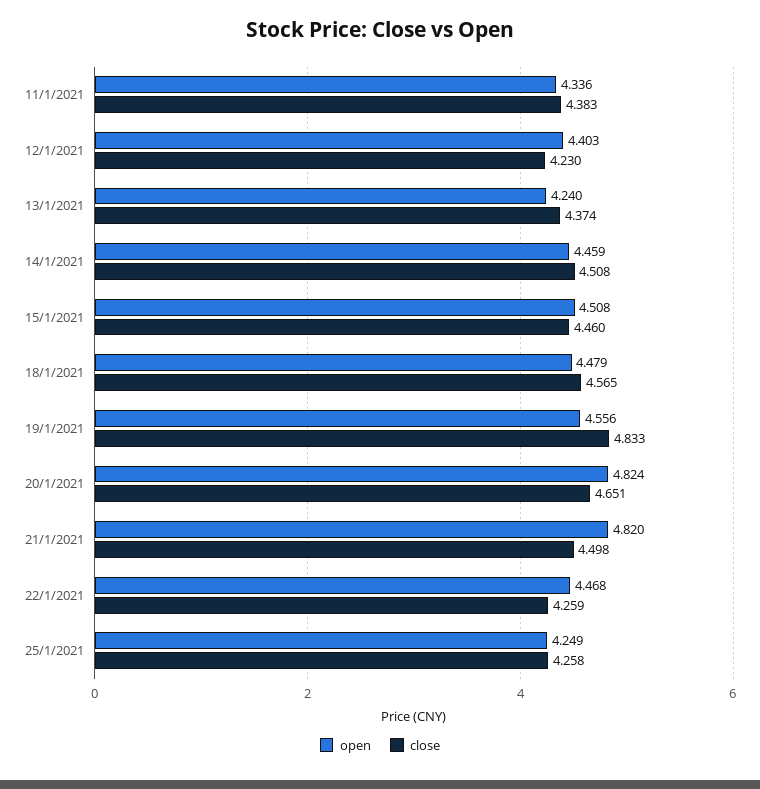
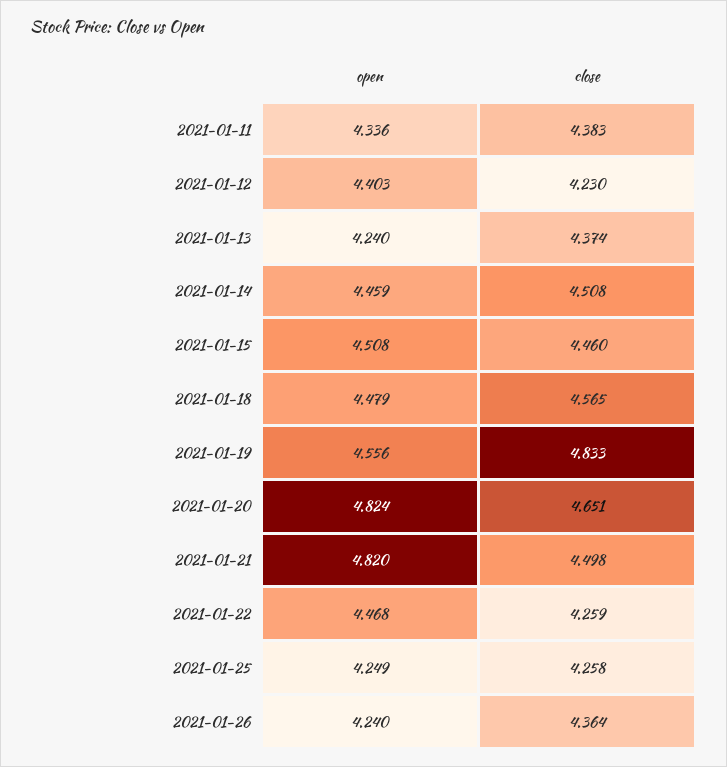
open, 2021-01-26: none -> 4.24
close, 2021-01-26: none -> 4.364

